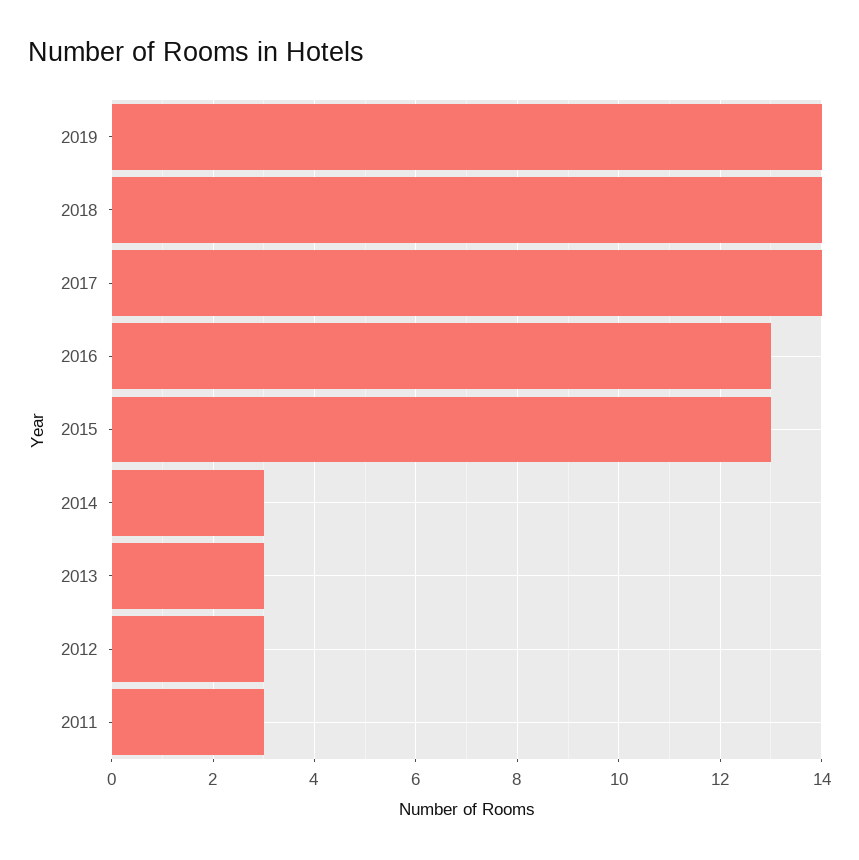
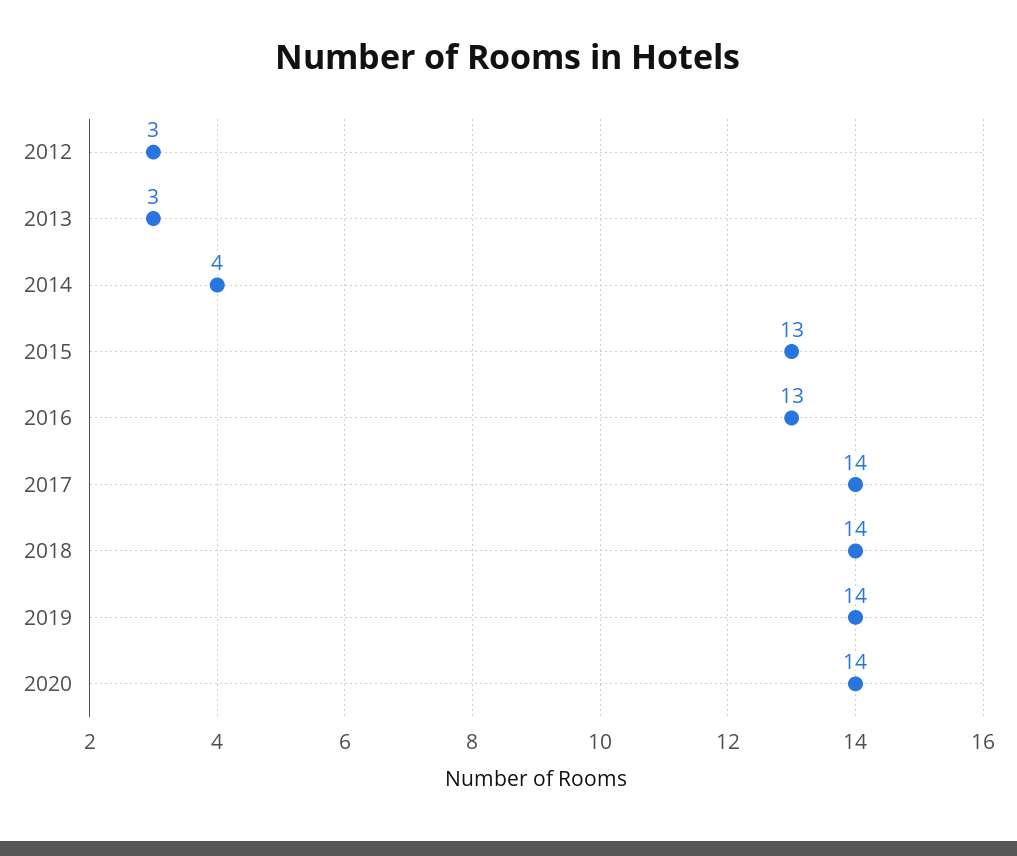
2014: 3 -> 4
2011: 3 -> none
2020: none -> 14

